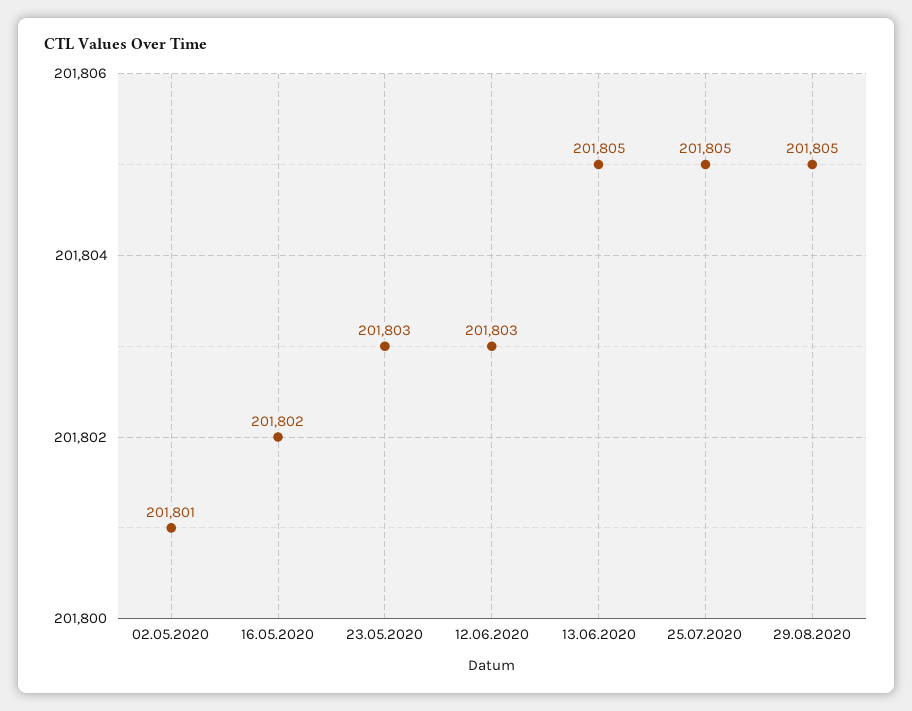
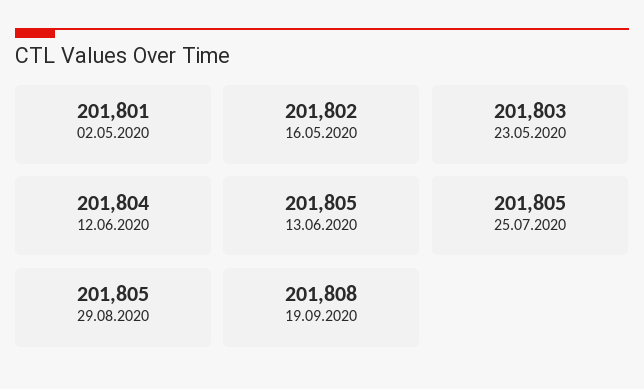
12.06.2020: 201803 -> 201804
19.09.2020: none -> 201808

